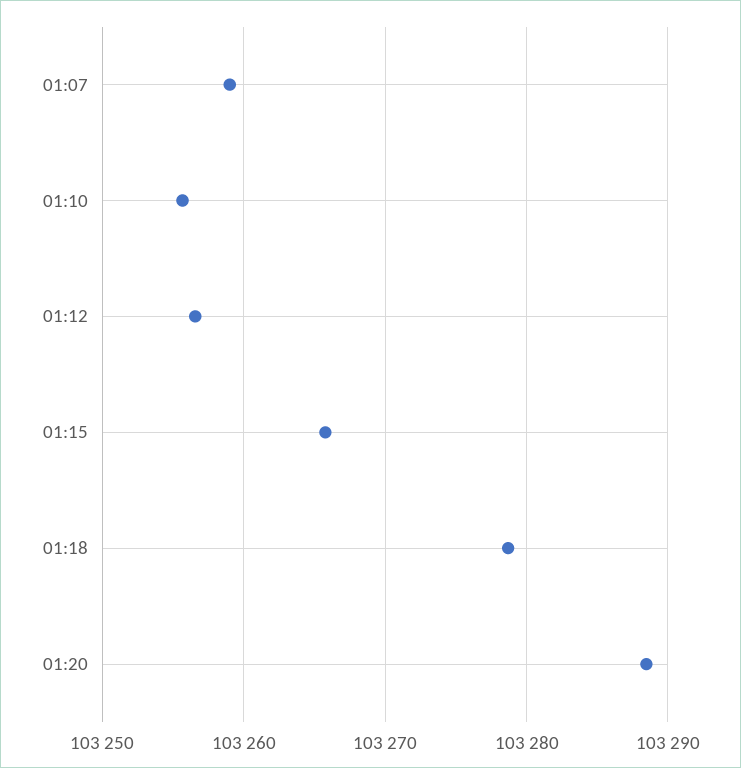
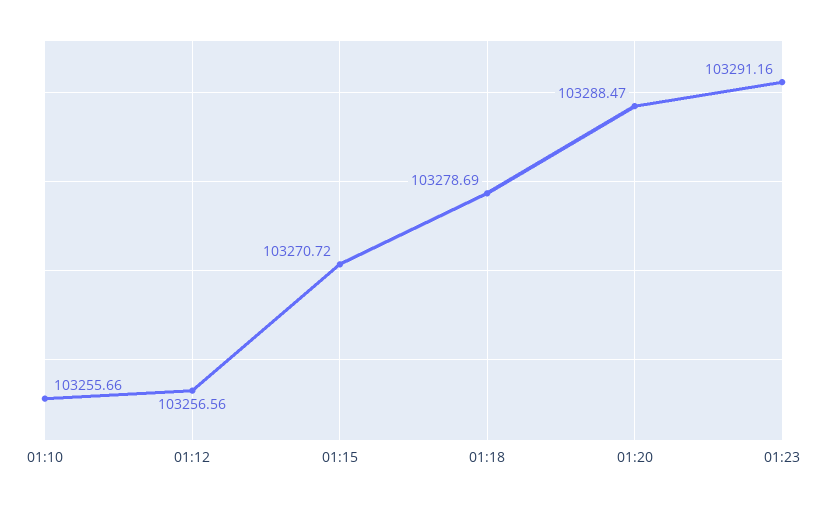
01:07: 103259 -> none
01:15: 103266 -> 103270.72
01:23: none -> 103291.16

